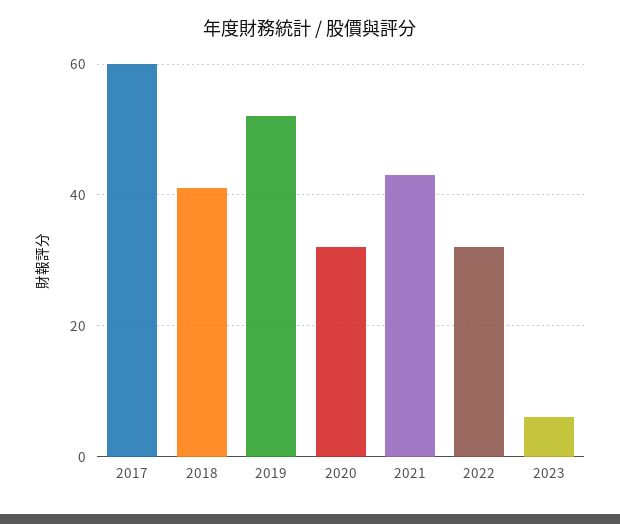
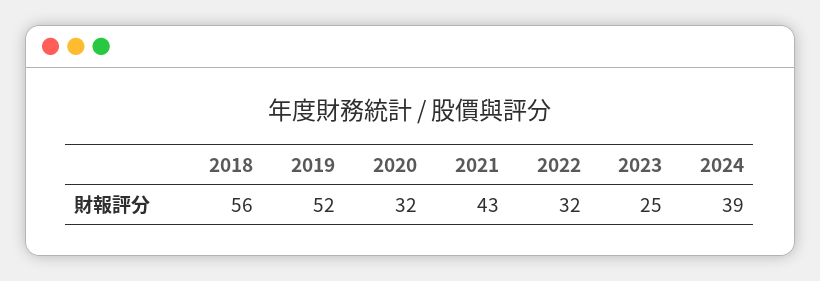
2017: 60 -> none
2018: 40 -> 56
2023: 5 -> 25
2024: none -> 39

